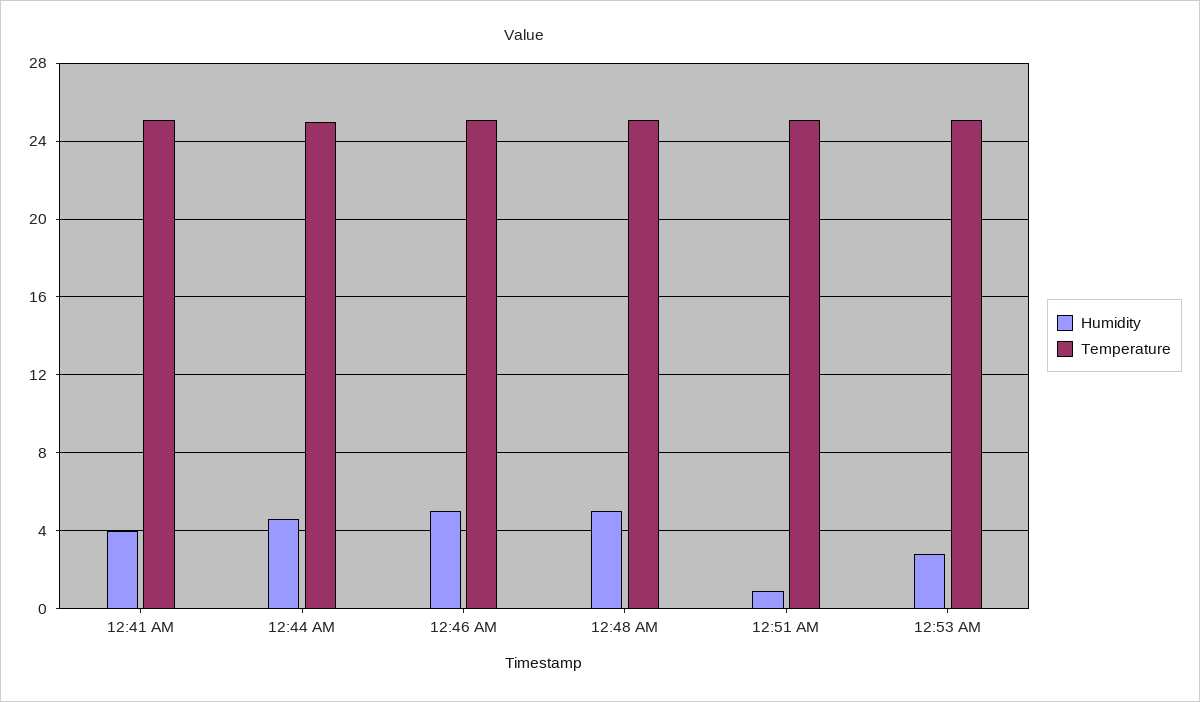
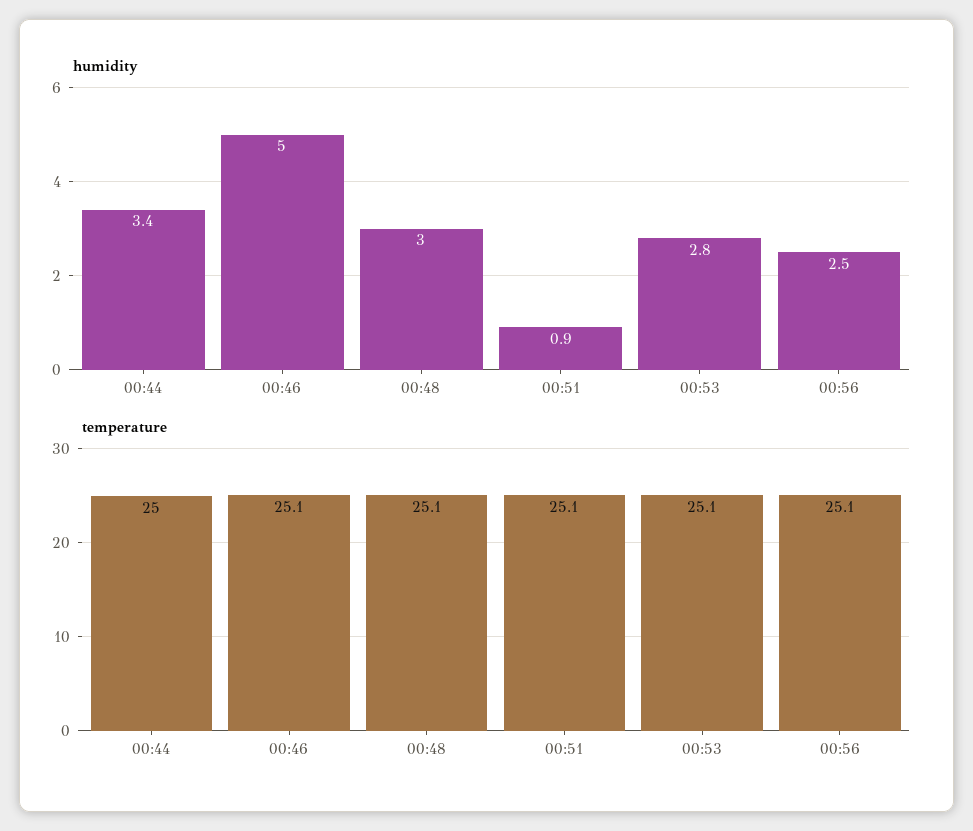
Humidity, 12:41 AM: 4 -> none
Temperature, 12:41 AM: 25 -> none
Humidity, 12:44 AM: 4.5 -> 3.4
Humidity, 12:48 AM: 5 -> 3
Humidity, 00:56: none -> 2.5
Temperature, 00:56: none -> 25.1

